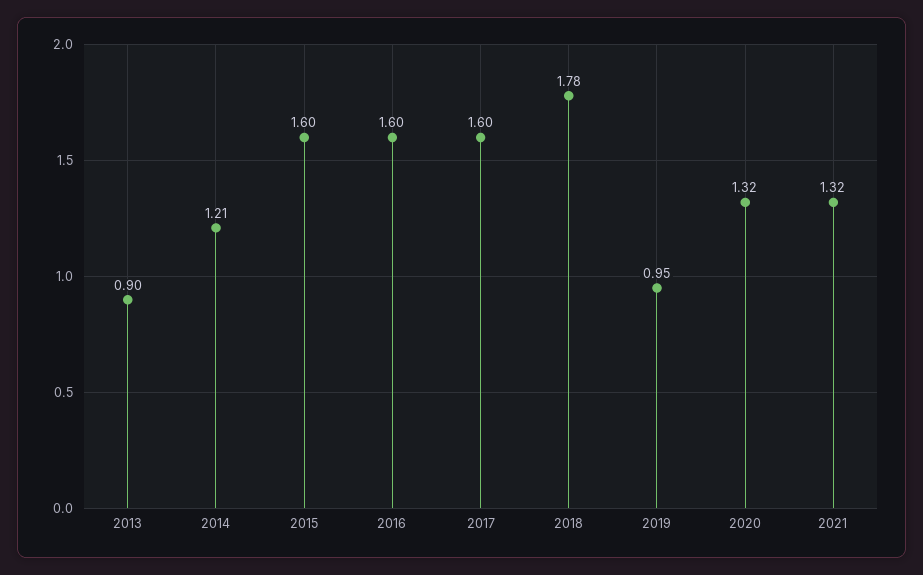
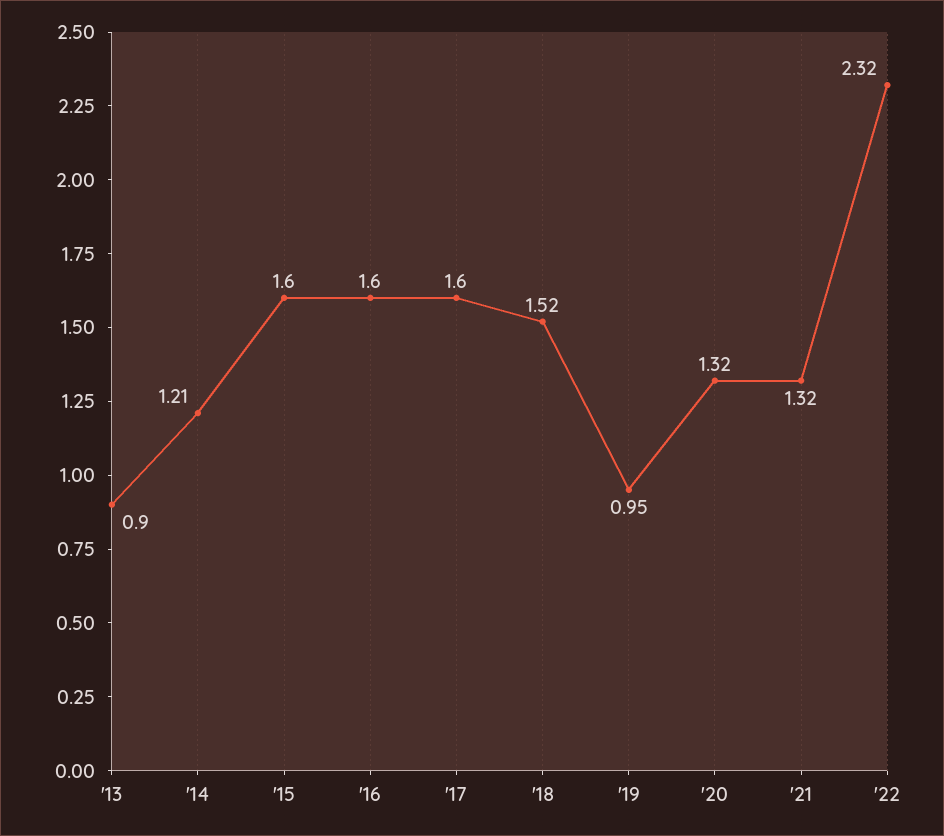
2018: 1.78 -> 1.52
'22: none -> 2.32

